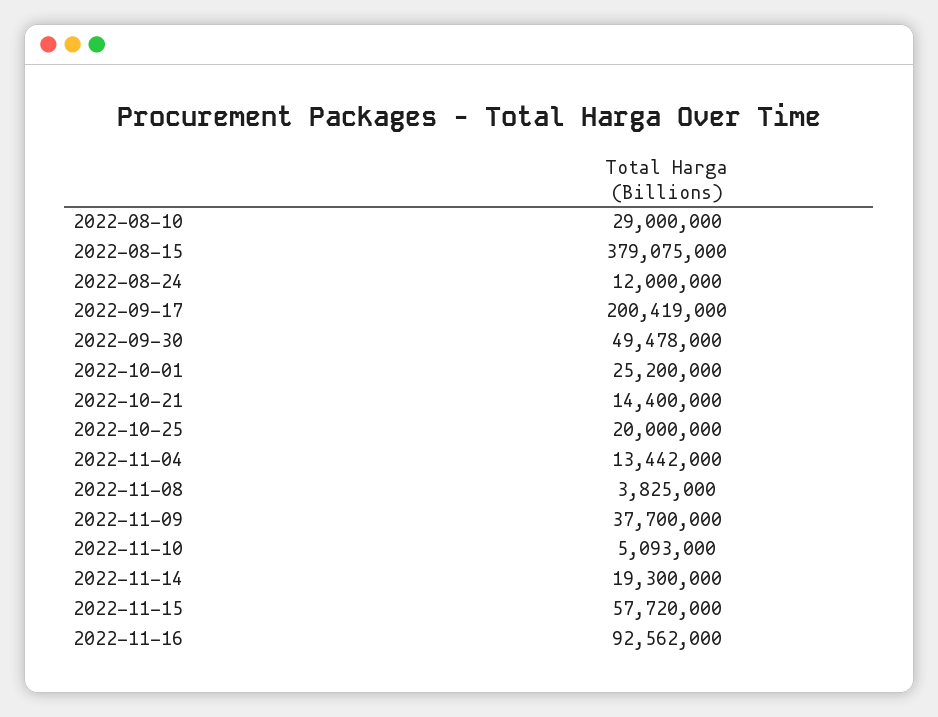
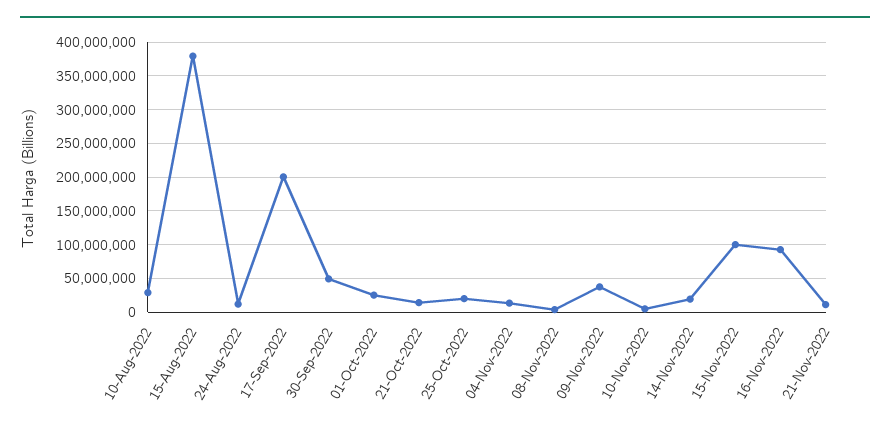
2022-11-15: 57720000 -> 100000000
21-Nov-2022: none -> 10000000

